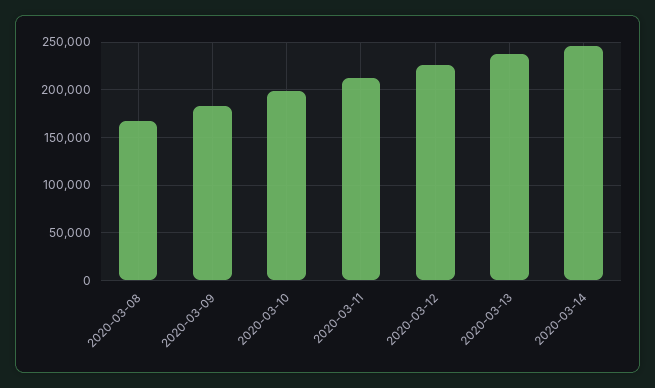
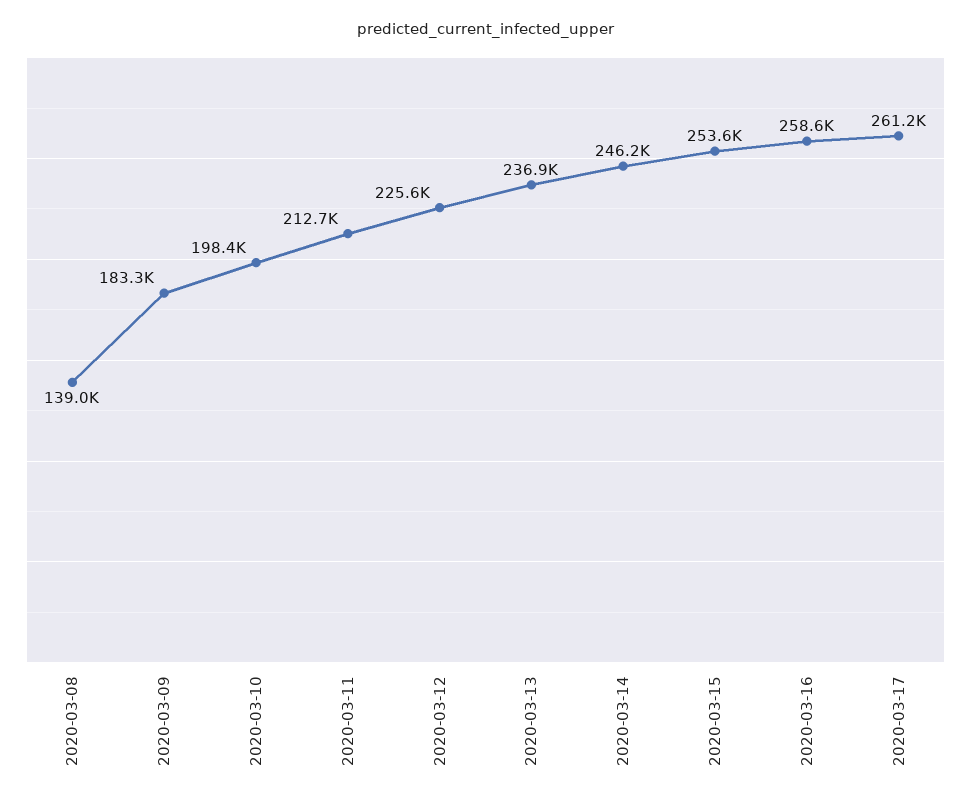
2020-03-08: 170000 -> 139000
2020-03-15: none -> 253600
2020-03-16: none -> 258600
2020-03-17: none -> 261200

